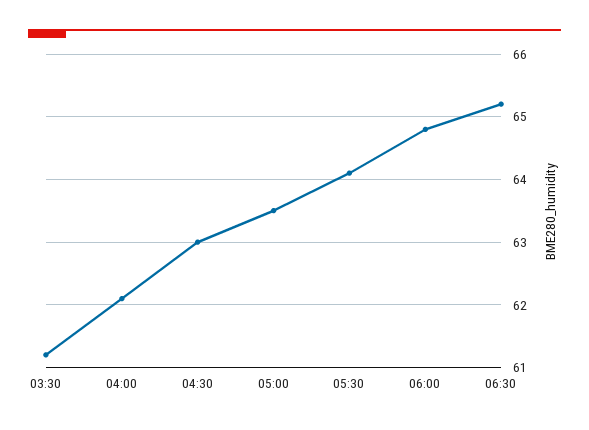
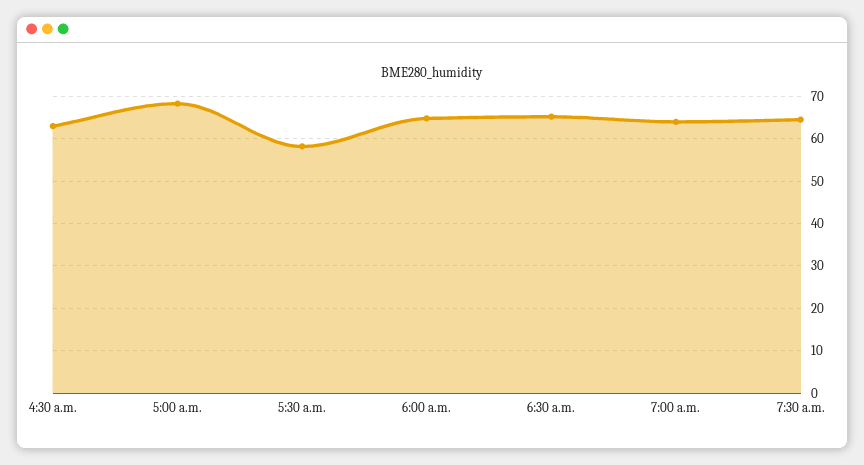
03:30: 61.2 -> none
04:00: 62.1 -> none
05:00: 63.5 -> 68
05:30: 64.1 -> 58
7:00 a.m.: none -> 64
7:30 a.m.: none -> 64

